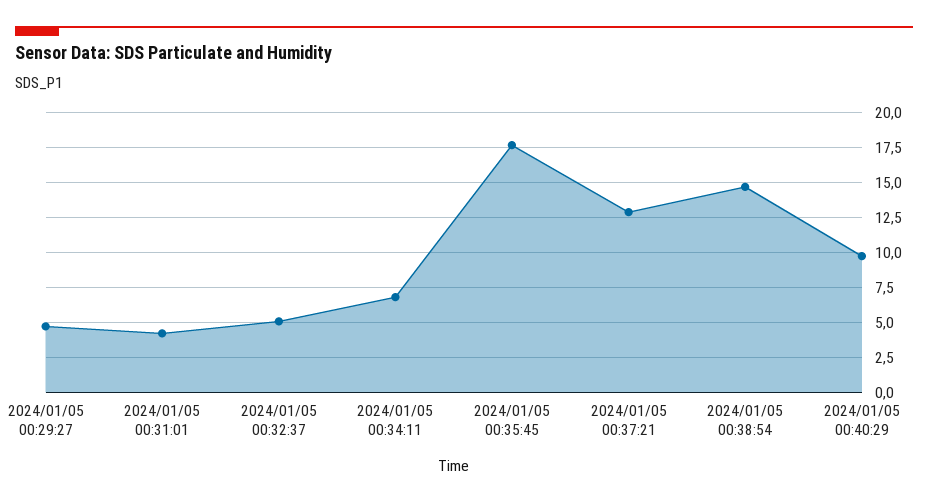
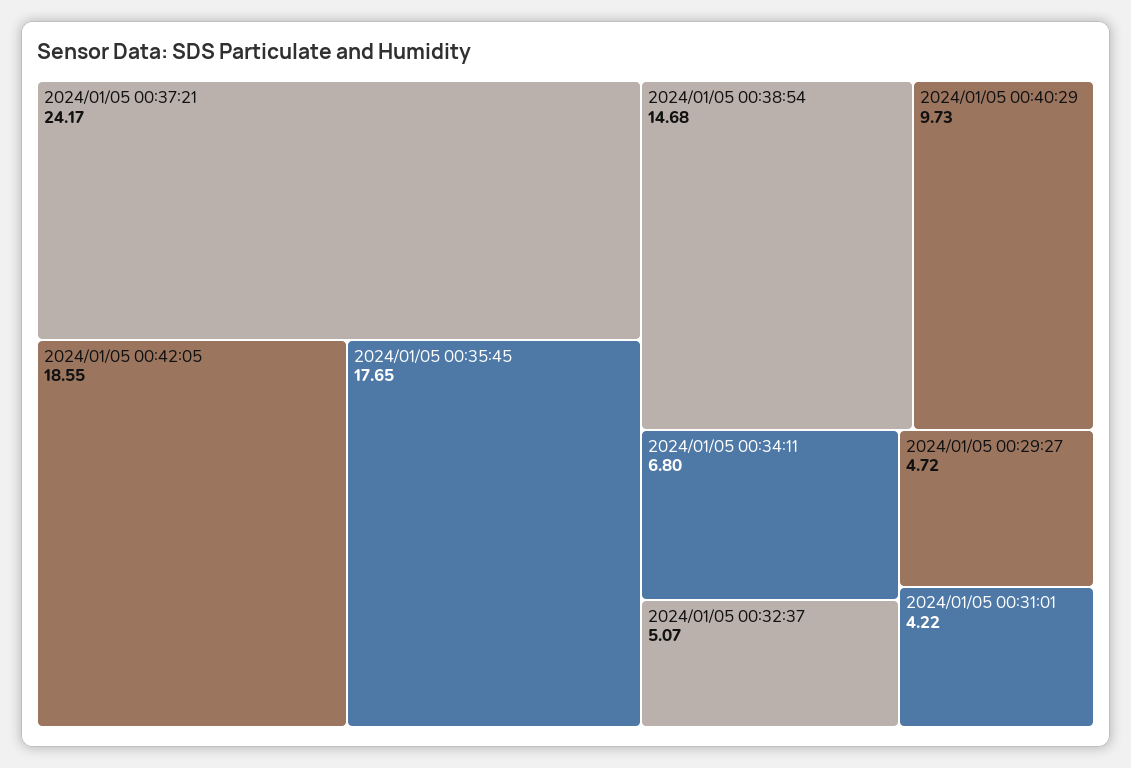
2024/01/05 00:37:21: 13 -> 24.17
2024/01/05 00:42:05: none -> 18.55

